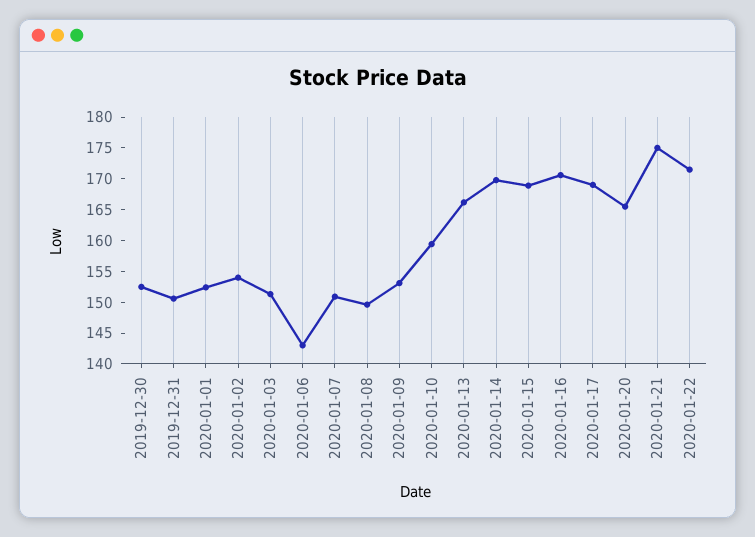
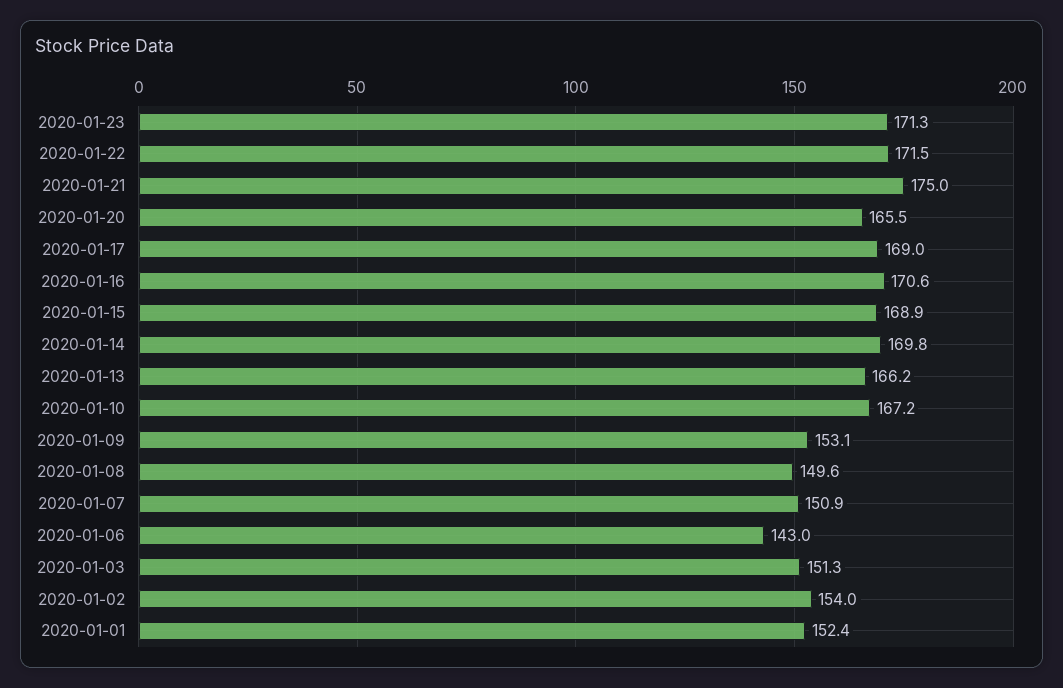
2019-12-30: 152.5 -> none
2019-12-31: 150 -> none
2020-01-10: 160 -> 167.2
2020-01-23: none -> 171.3

